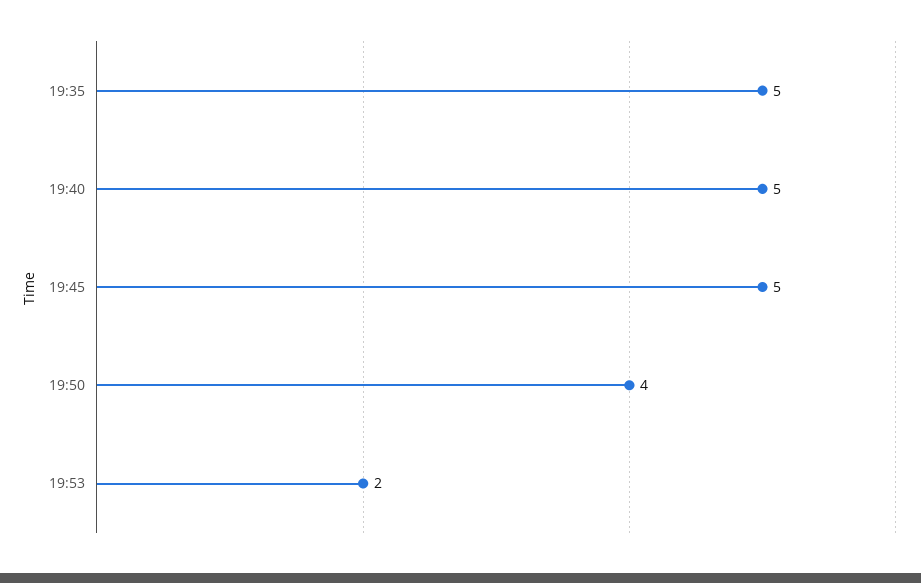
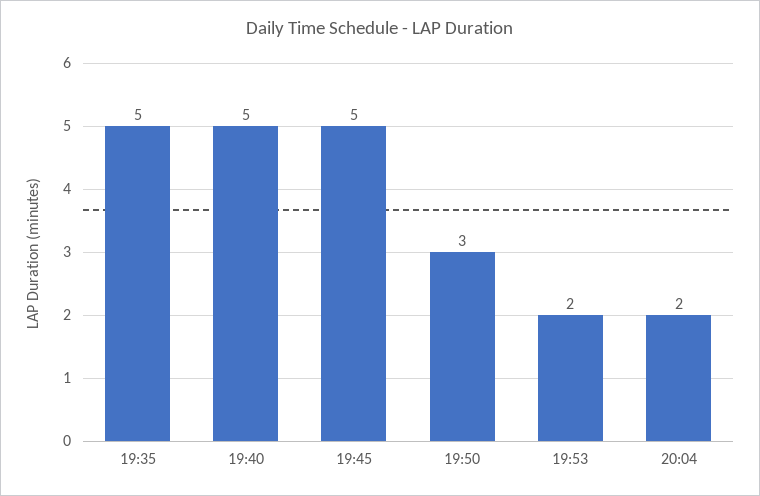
19:50: 4 -> 3
20:04: none -> 2

